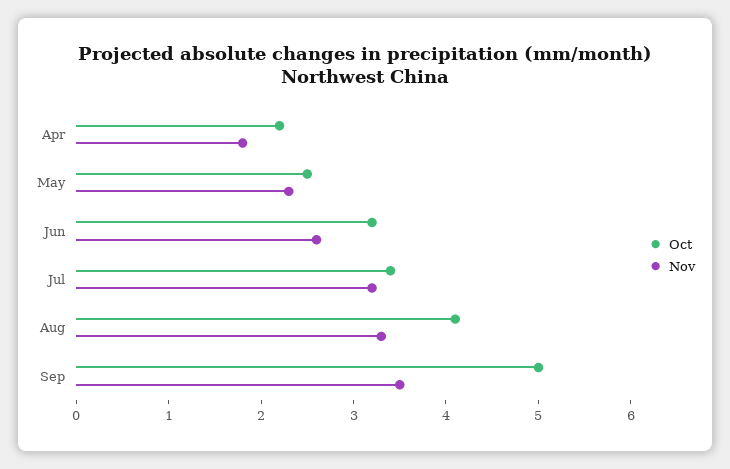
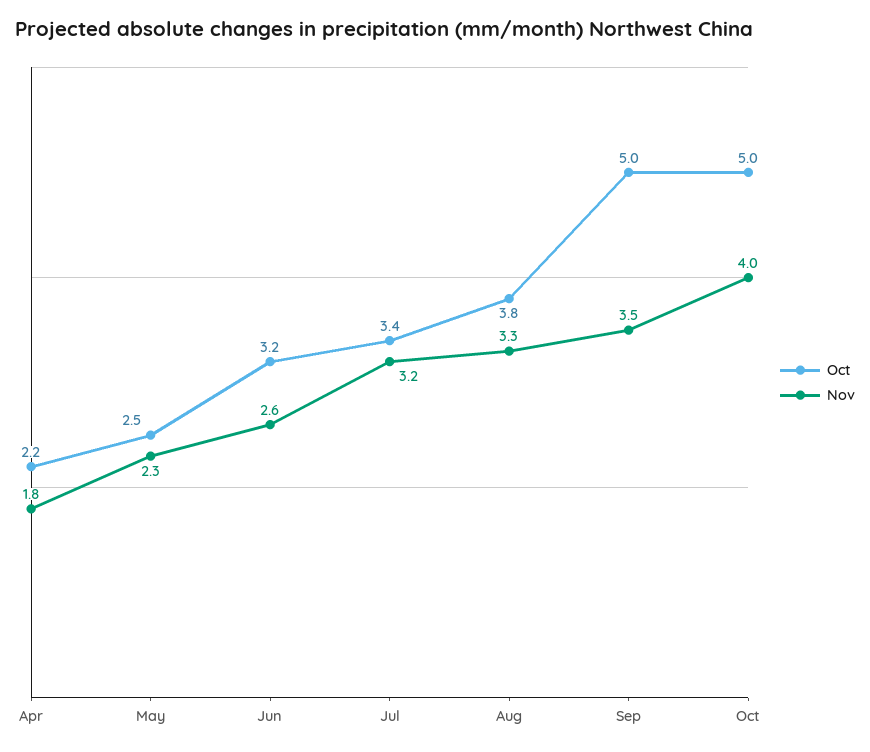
Oct, Aug: 4.1 -> 3.8
Oct, Oct: none -> 5
Nov, Oct: none -> 4

